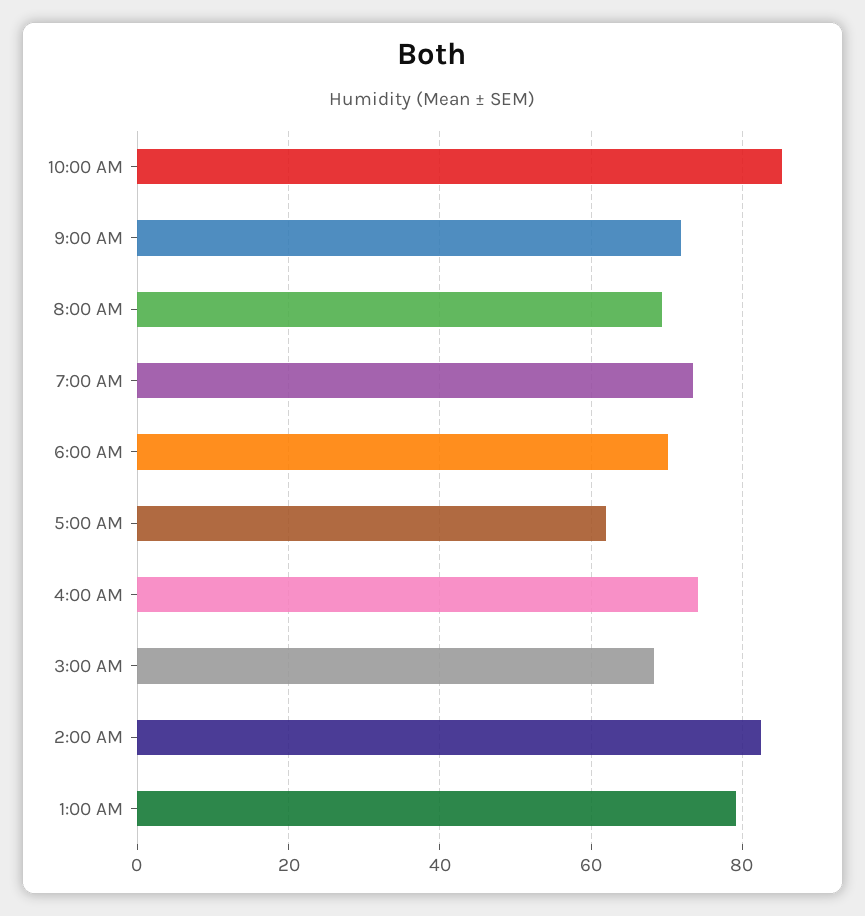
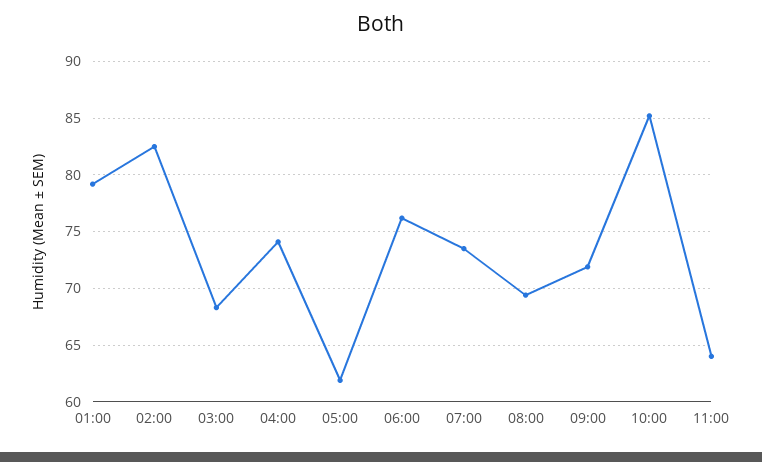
6:00 AM: 70 -> 76
11:00: none -> 64

